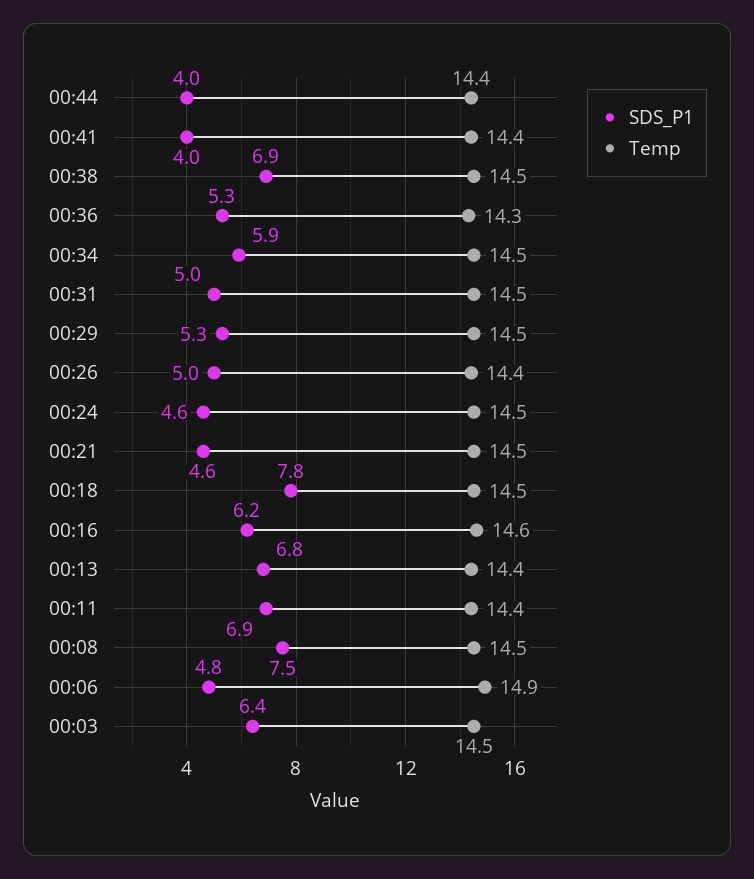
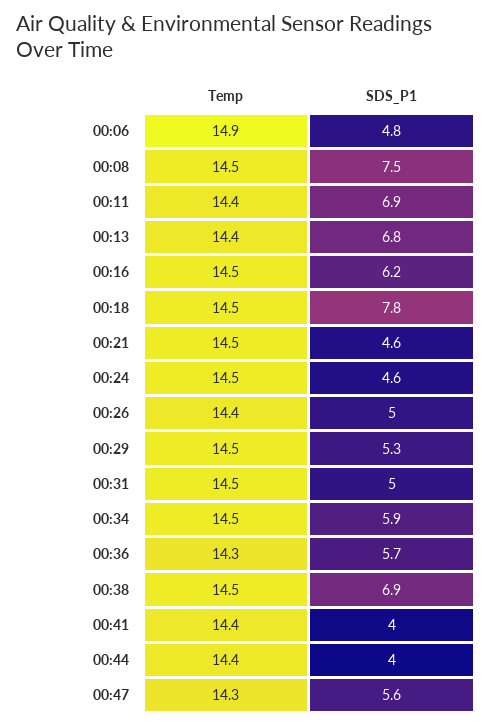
SDS_P1, 00:36: 5.3 -> 5.7
Temp, 00:16: 14.6 -> 14.5
SDS_P1, 00:03: 6.4 -> none
Temp, 00:03: 14.5 -> none
Temp, 00:47: none -> 14.3
SDS_P1, 00:47: none -> 5.6

